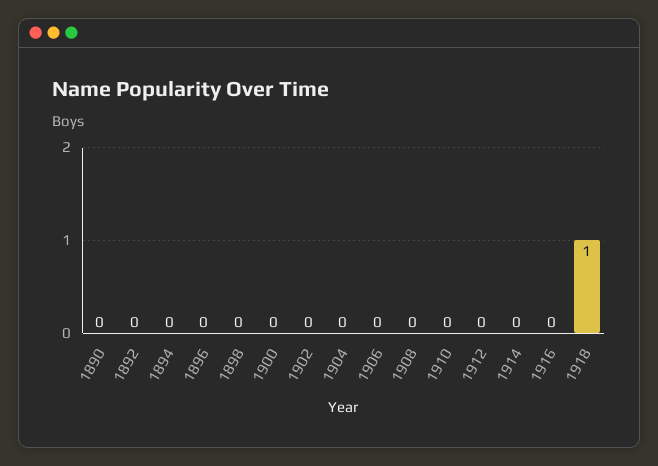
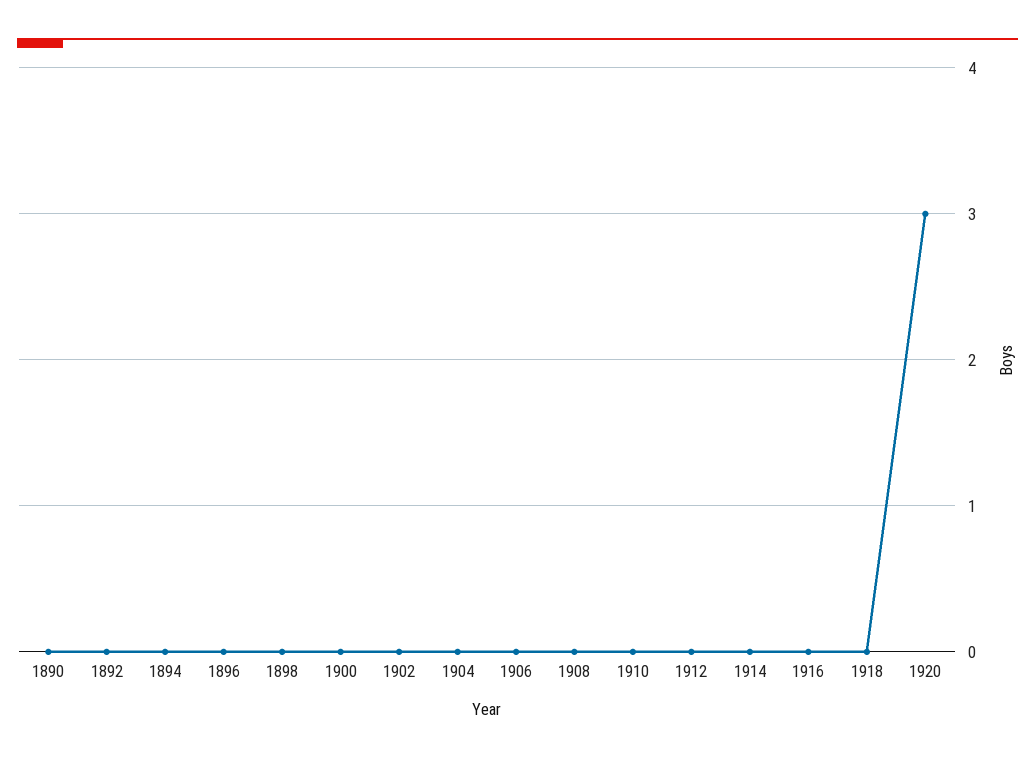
1918: 1 -> 0
1920: none -> 3

